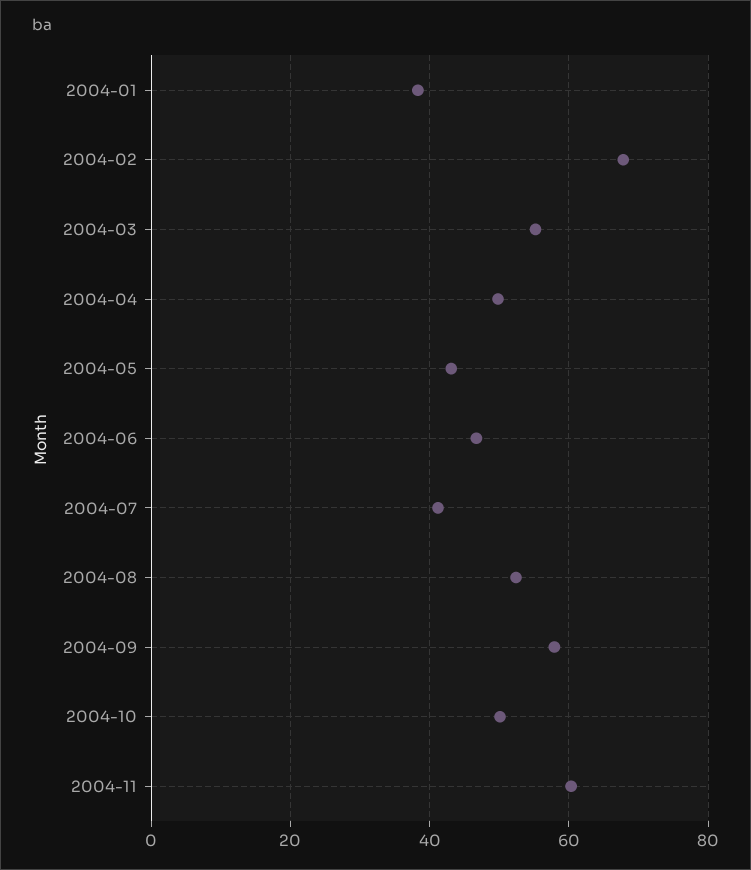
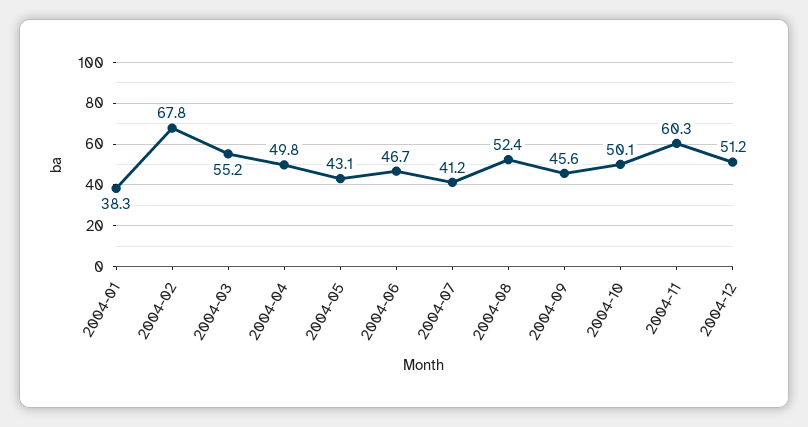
2004-09: 58 -> 45.6
2004-12: none -> 51.2

